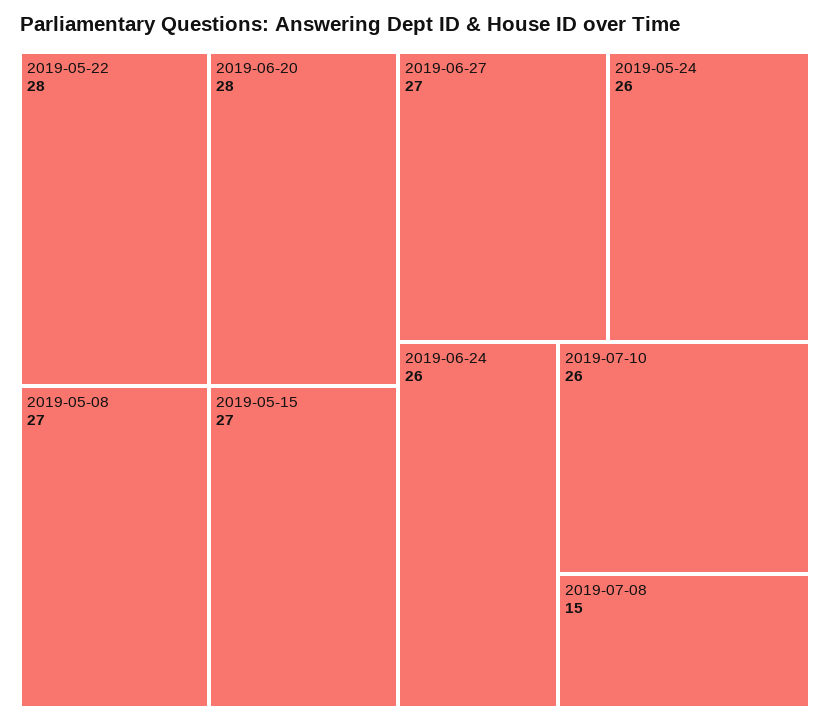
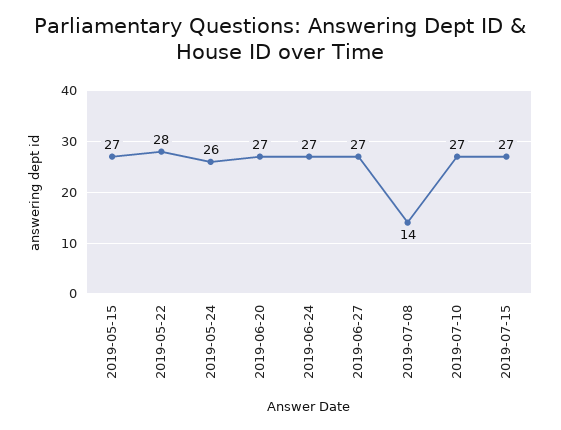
2019-06-20: 28 -> 27
2019-05-08: 27 -> none
2019-06-24: 26 -> 27
2019-07-10: 26 -> 27
2019-07-08: 15 -> 14
2019-07-15: none -> 27

